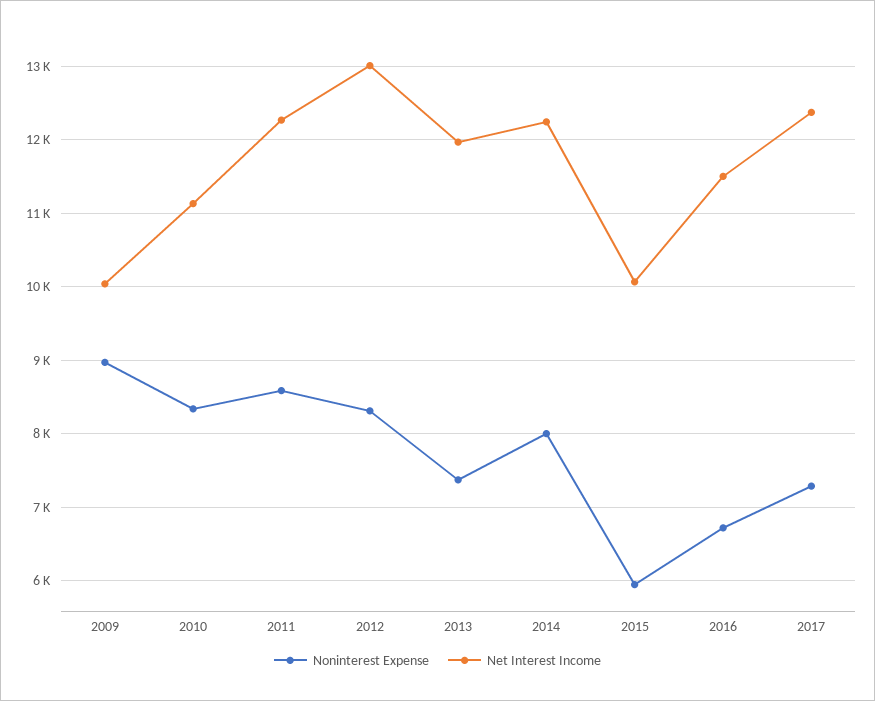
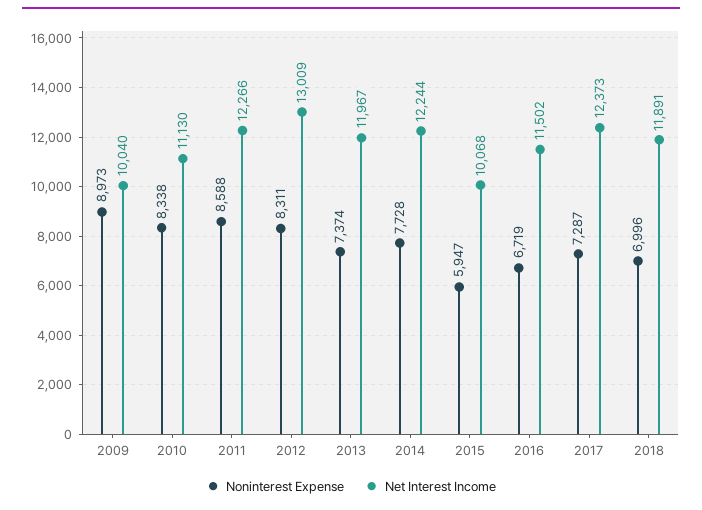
Noninterest Expense, 2014: 8000 -> 7728
Noninterest Expense, 2018: none -> 6996
Net Interest Income, 2018: none -> 11891

